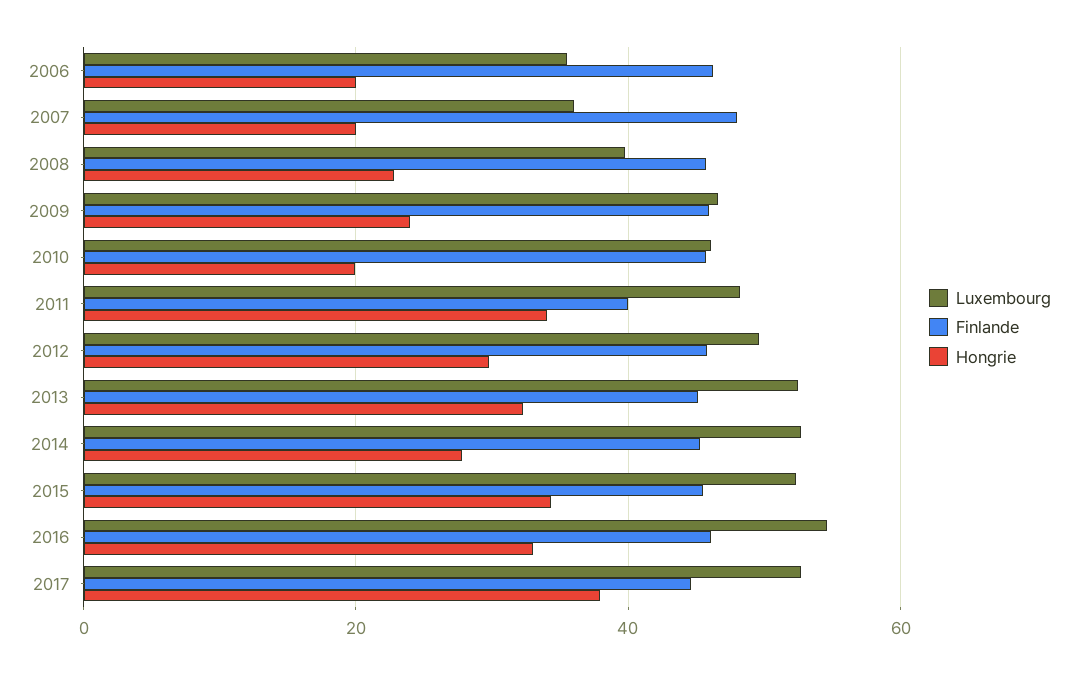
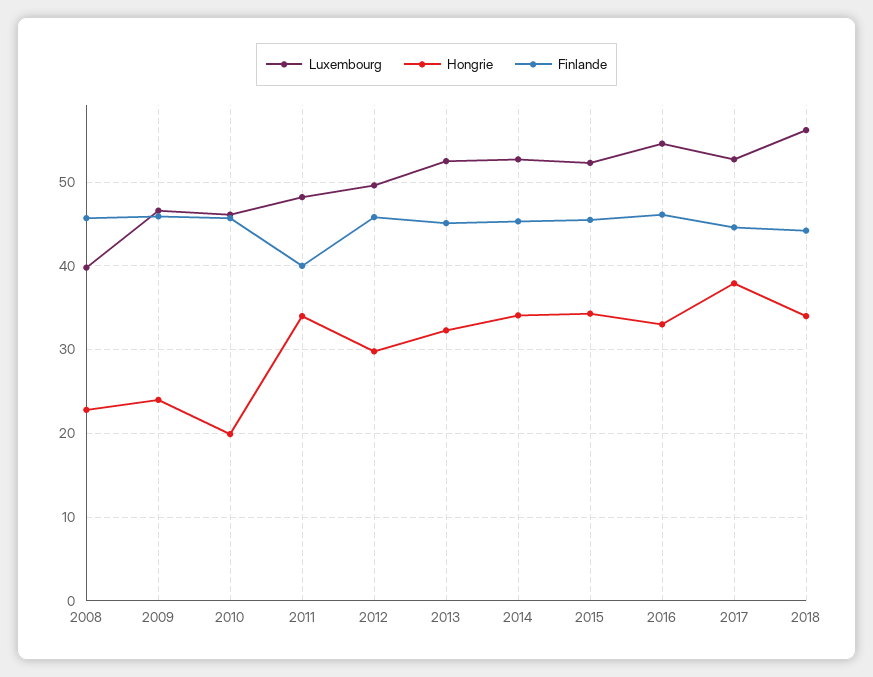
Luxembourg, 2006: 36 -> none
Finlande, 2006: 46 -> none
Hongrie, 2006: 20 -> none
Luxembourg, 2007: 36 -> none
Finlande, 2007: 48 -> none
Hongrie, 2007: 20 -> none
Hongrie, 2014: 28 -> 34
Luxembourg, 2018: none -> 56
Hongrie, 2018: none -> 34
Finlande, 2018: none -> 44

